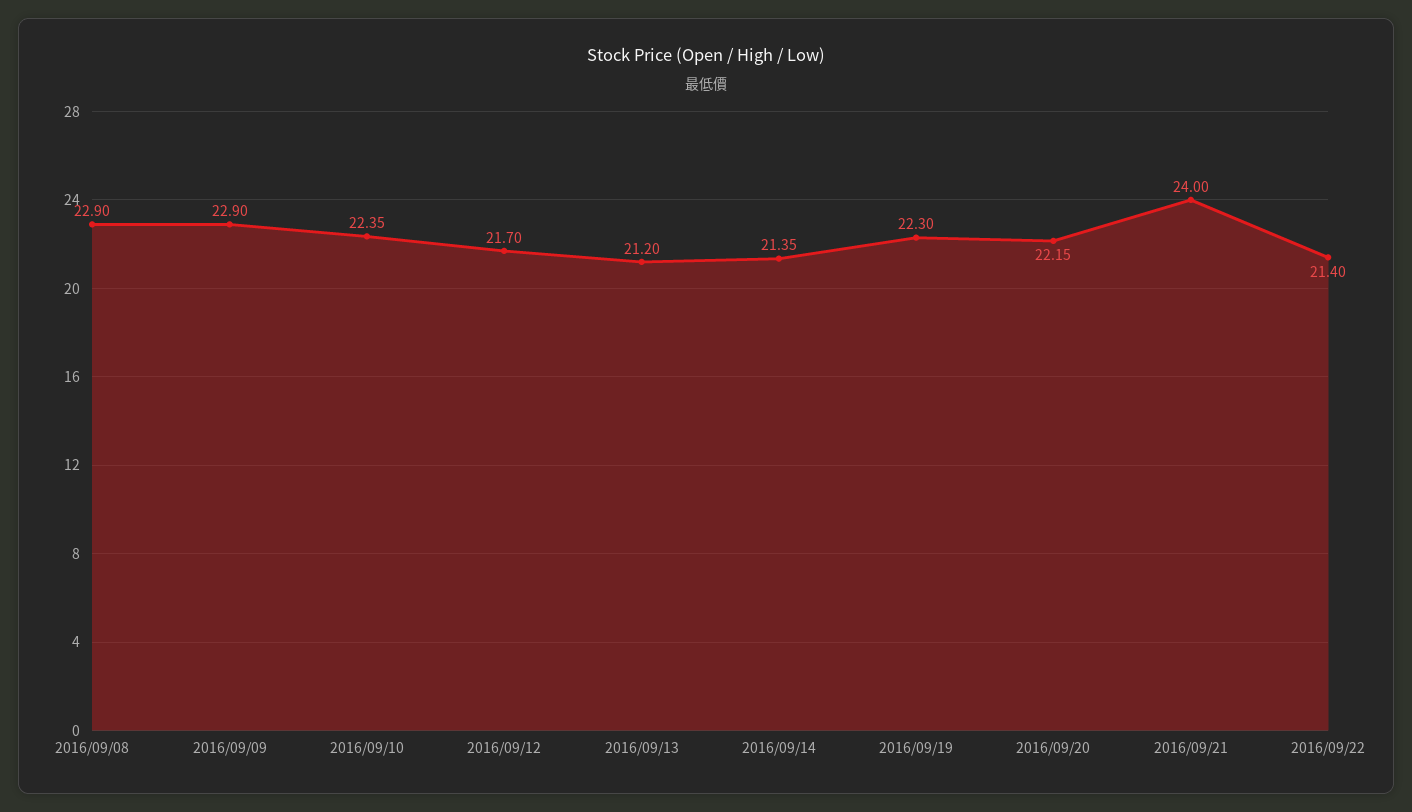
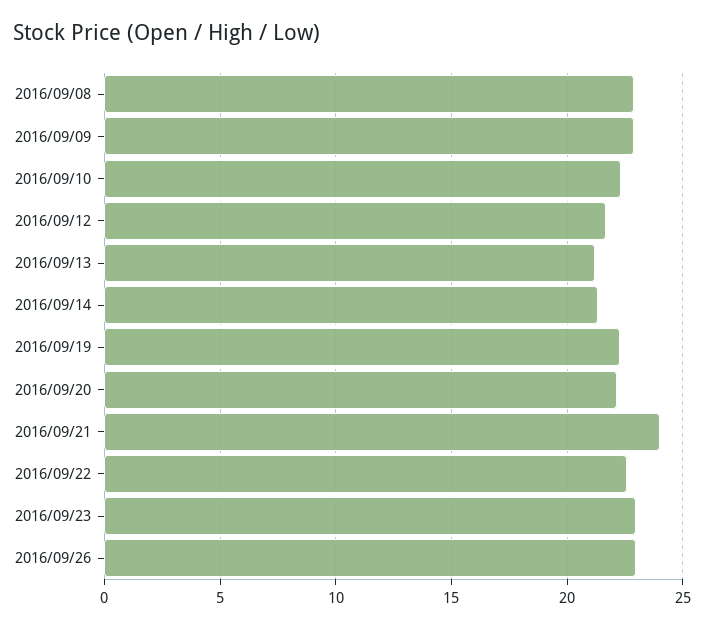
2016/09/22: 21.4 -> 22.5
2016/09/23: none -> 23
2016/09/26: none -> 23

